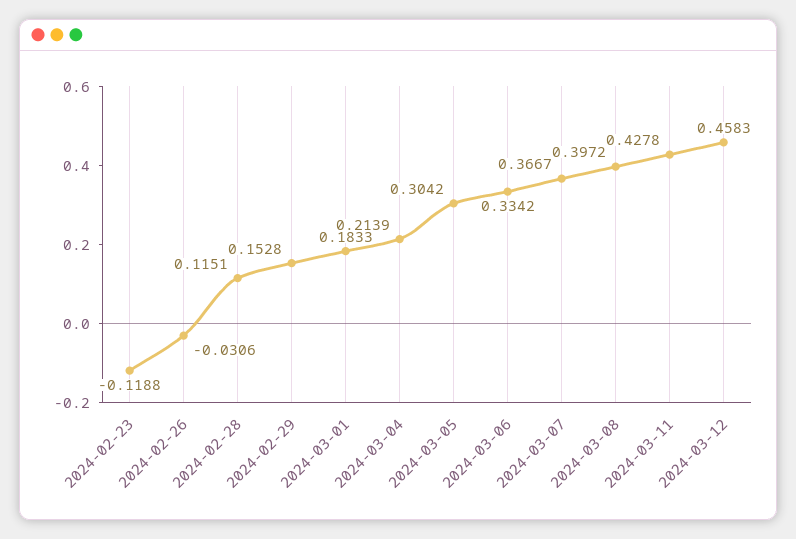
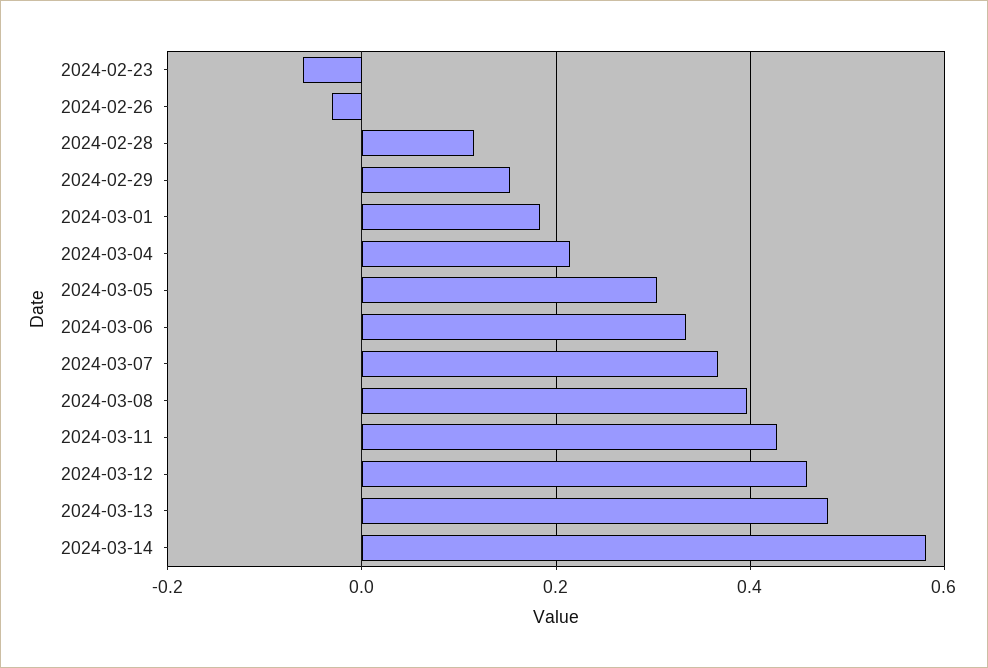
2024-02-23: -0.1188 -> -0.06
2024-03-13: none -> 0.48
2024-03-14: none -> 0.58

